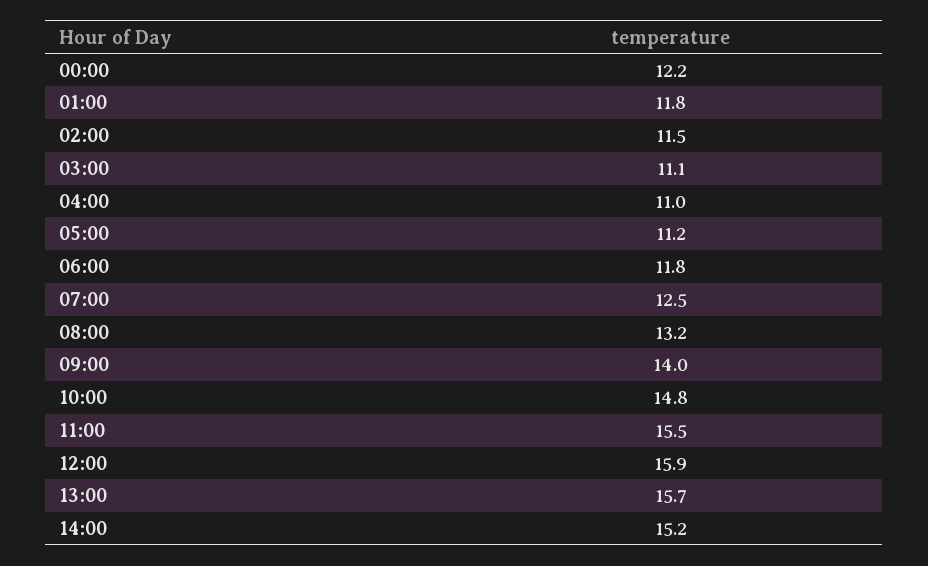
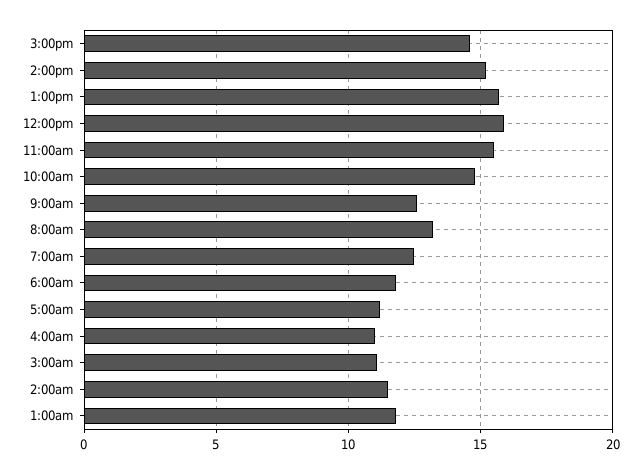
00:00: 12.2 -> none
09:00: 14 -> 12.5
3:00pm: none -> 14.5

